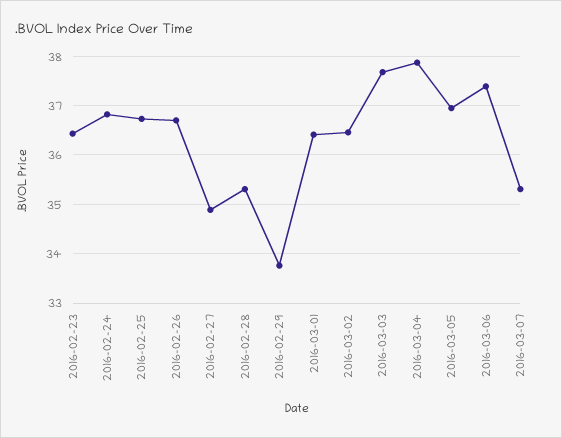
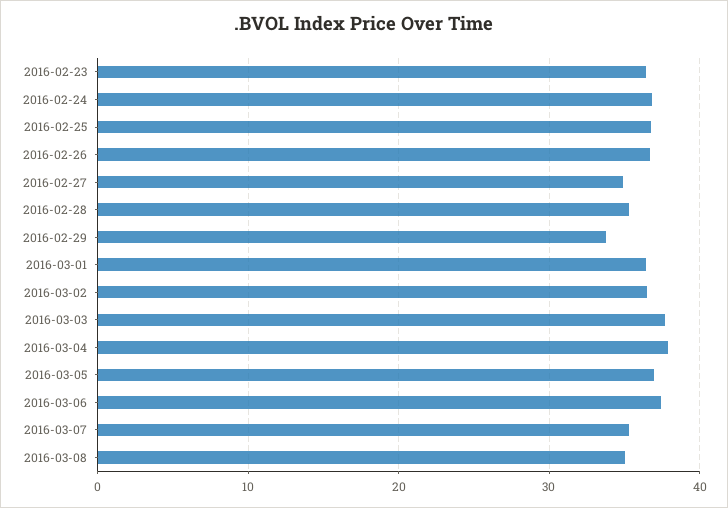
2016-03-08: none -> 35

